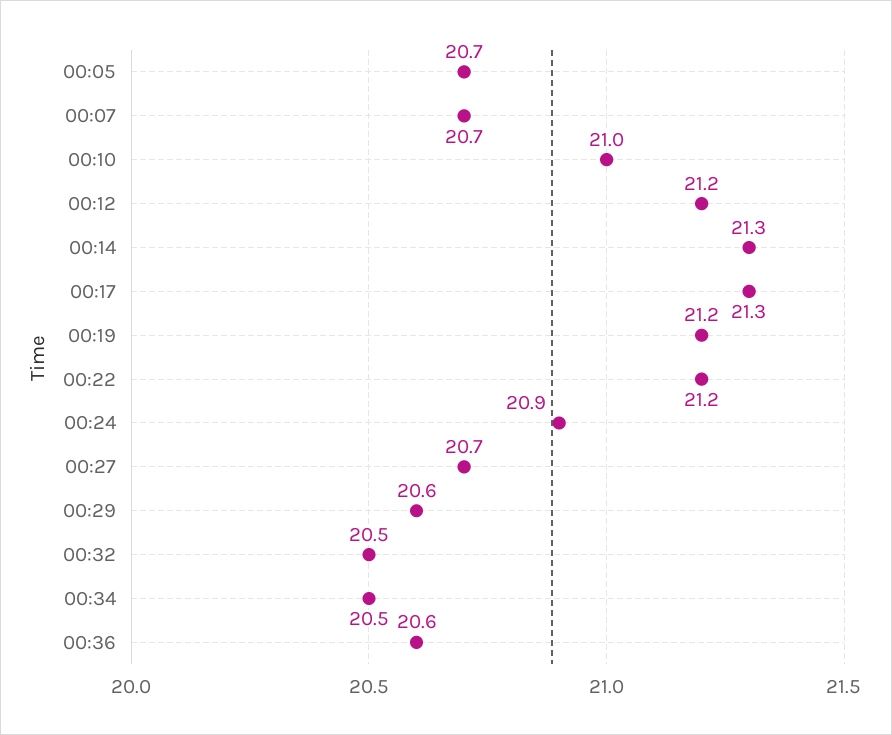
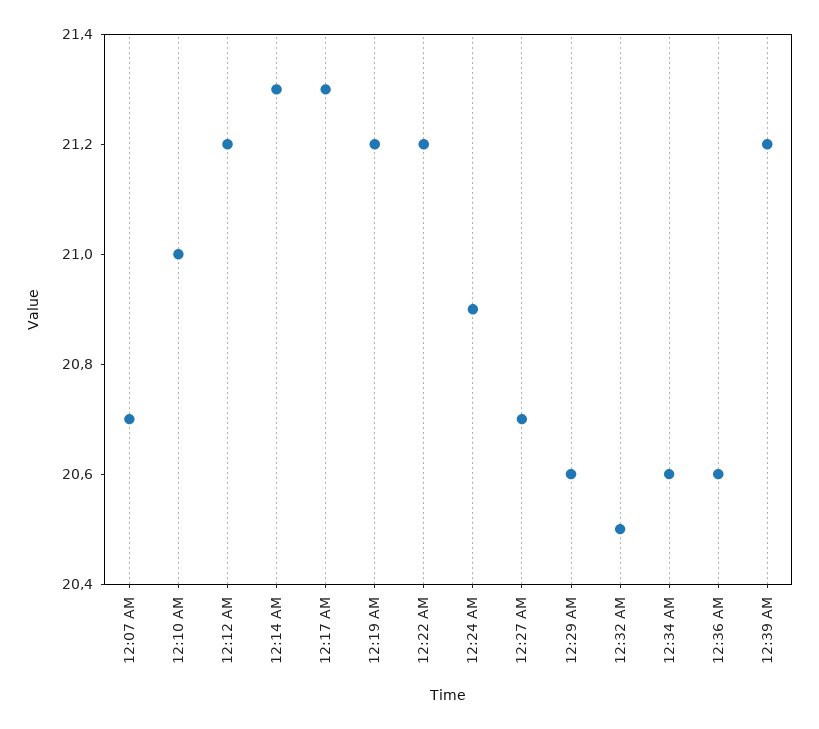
00:05: 20.7 -> none
00:34: 20.5 -> 20.6
12:39 AM: none -> 21.2

